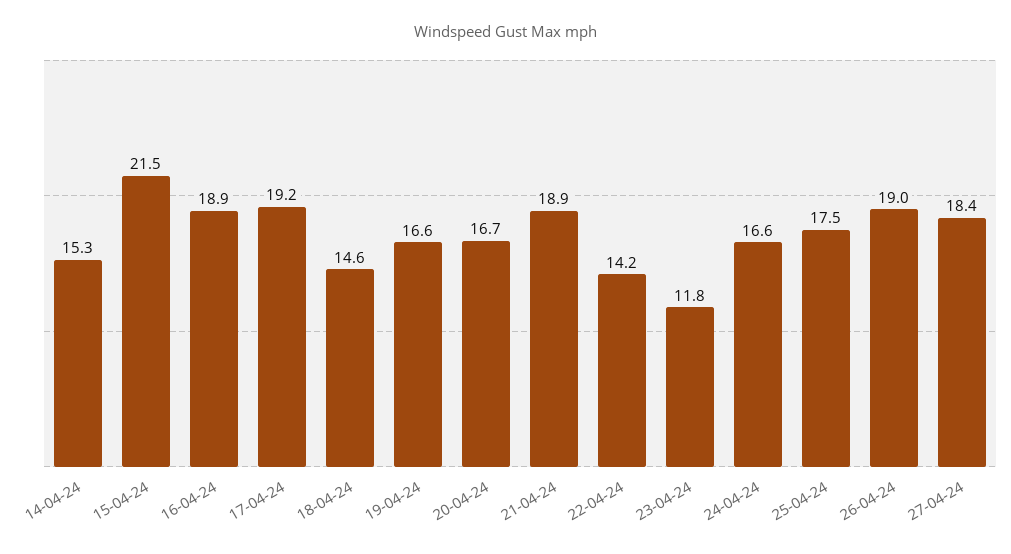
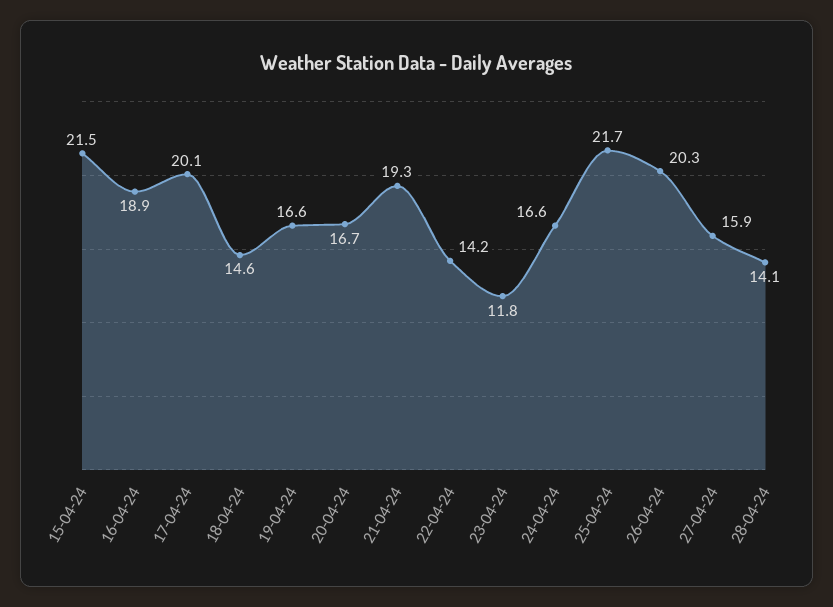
14-04-24: 15.3 -> none
17-04-24: 19.2 -> 20.1
21-04-24: 18.9 -> 19.3
25-04-24: 17.5 -> 21.7
26-04-24: 19 -> 20.3
27-04-24: 18.4 -> 15.9
28-04-24: none -> 14.1

